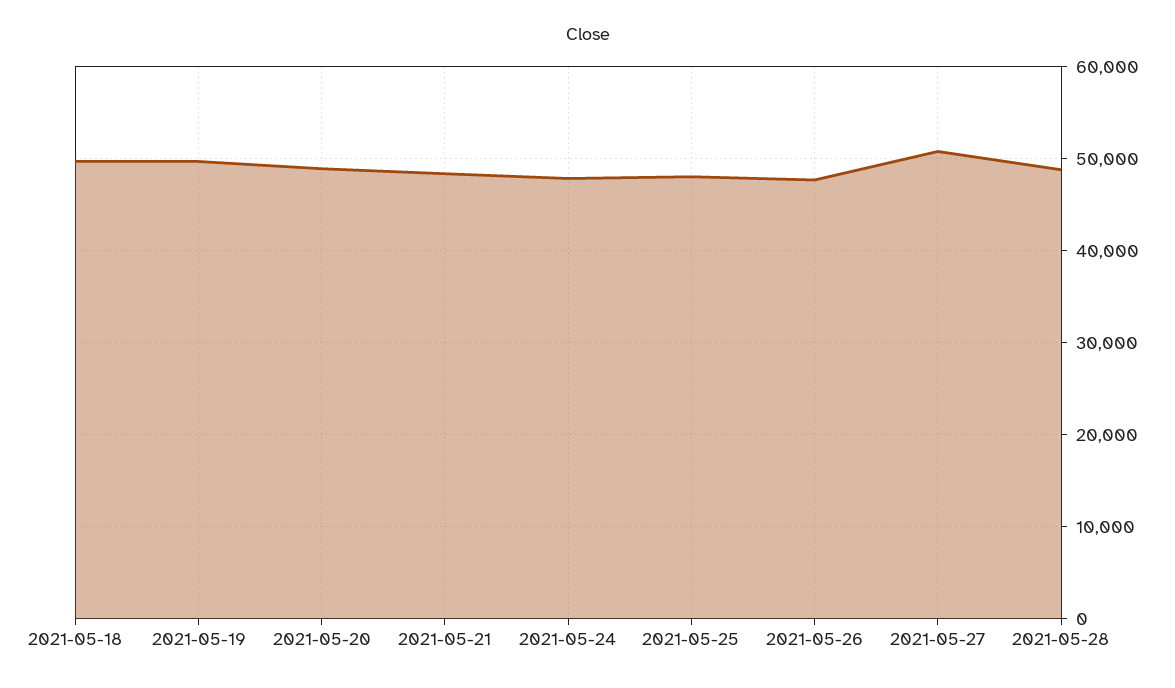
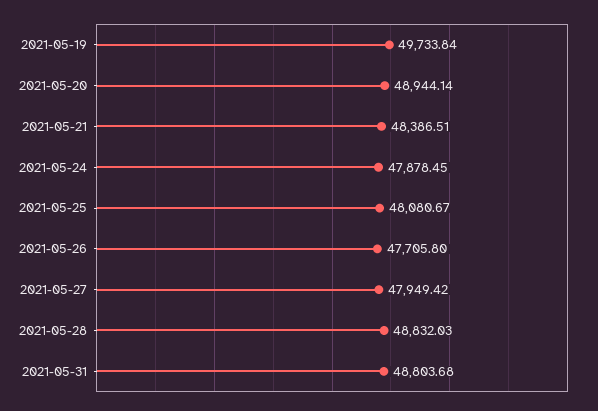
2021-05-18: 50000 -> none
2021-05-27: 51000 -> 47949.42
2021-05-31: none -> 48803.68

